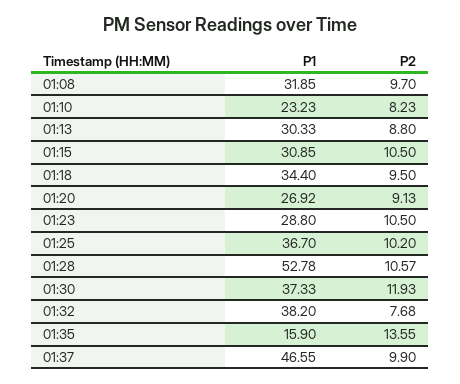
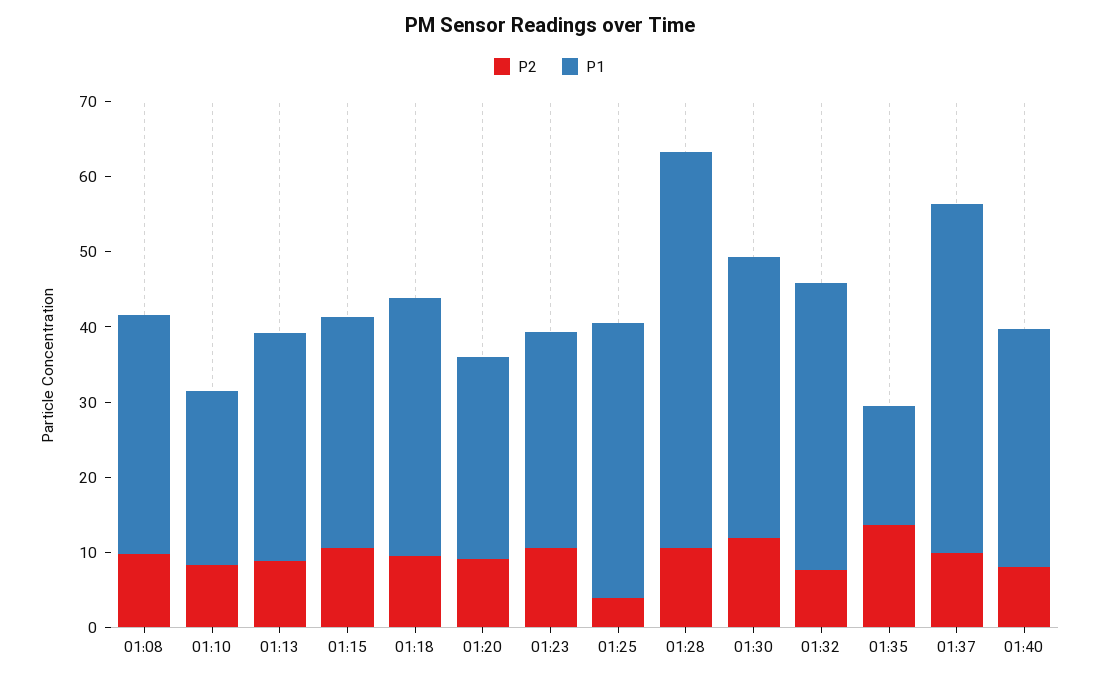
P2, 01:25: 10.2 -> 4
P2, 01:40: none -> 8
P1, 01:40: none -> 32

